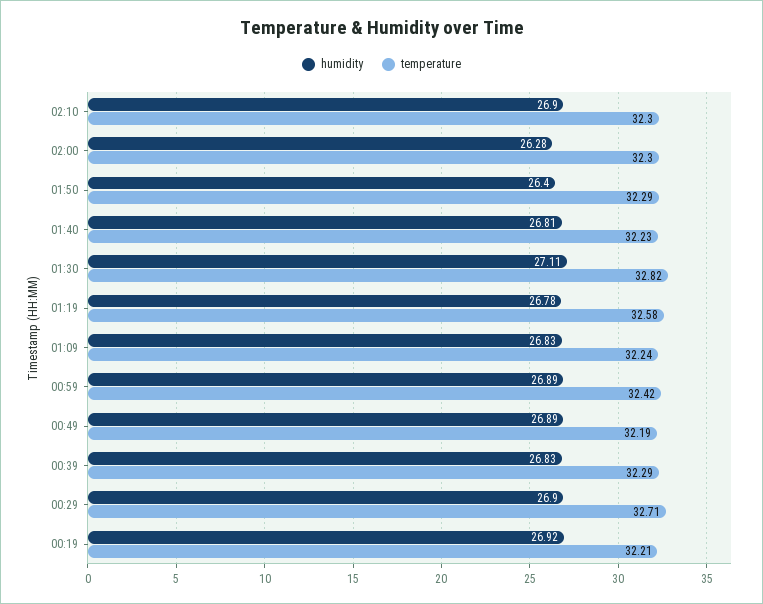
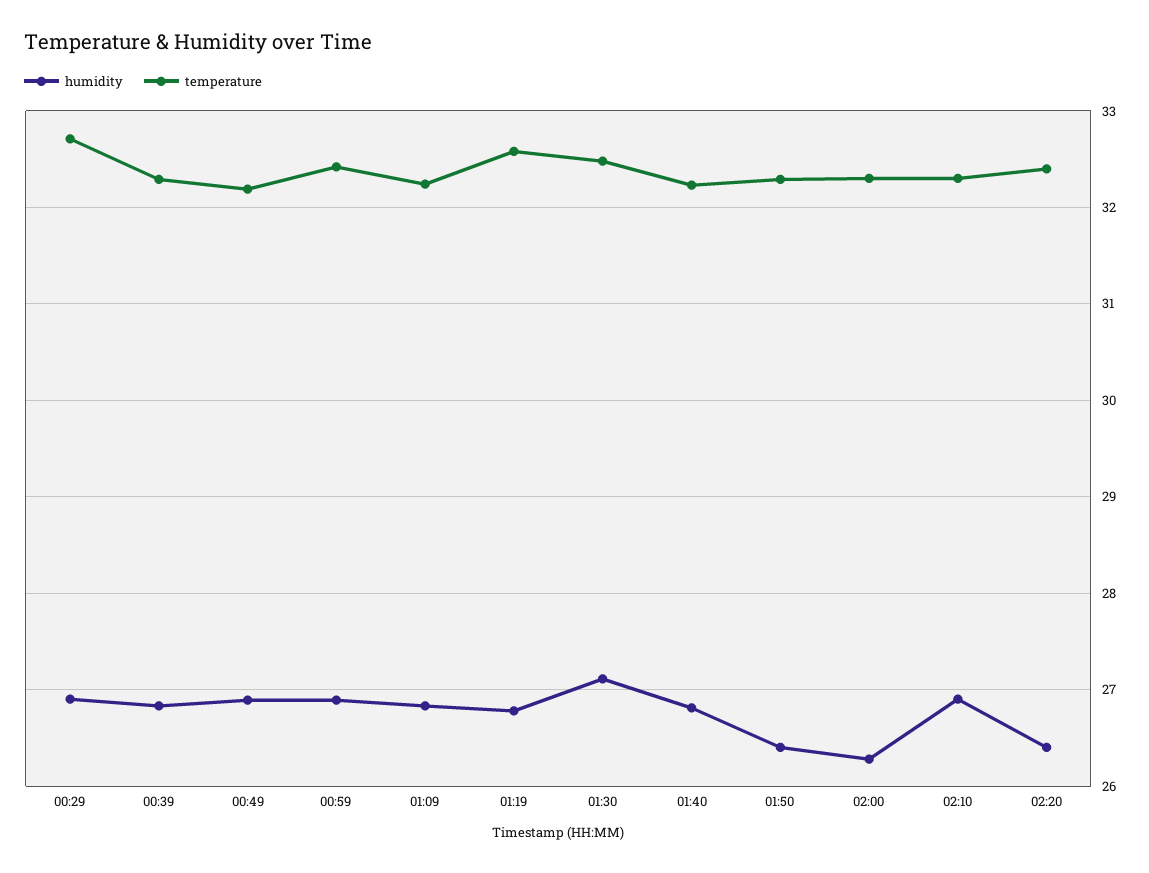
temperature, 01:30: 32.82 -> 32.5
humidity, 00:19: 26.92 -> none
temperature, 00:19: 32.21 -> none
humidity, 02:20: none -> 26.4
temperature, 02:20: none -> 32.4

